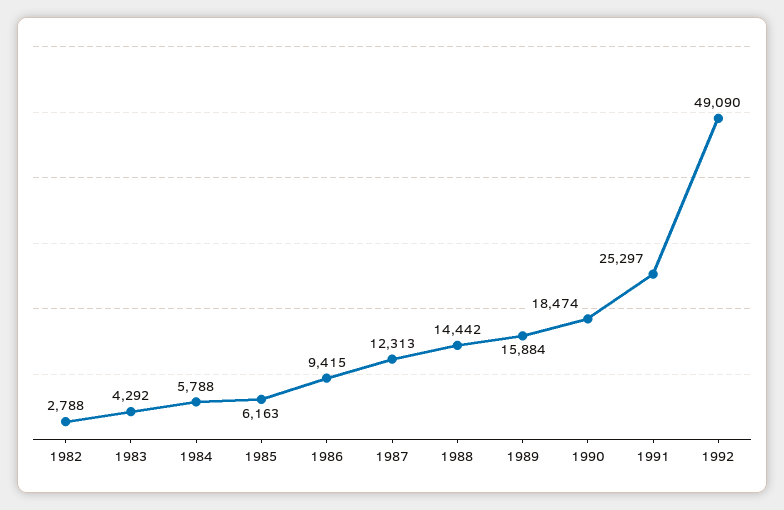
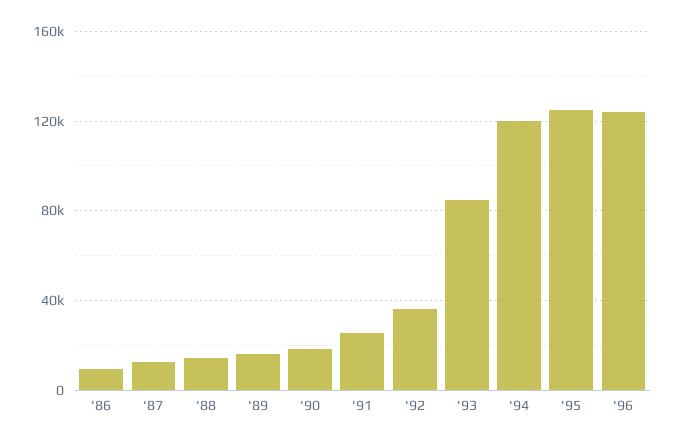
1982: 2788 -> none
1983: 4292 -> none
1984: 5788 -> none
1985: 6163 -> none
1992: 49090 -> 35000
'93: none -> 85000
'94: none -> 120000
'95: none -> 125000
'96: none -> 125000

